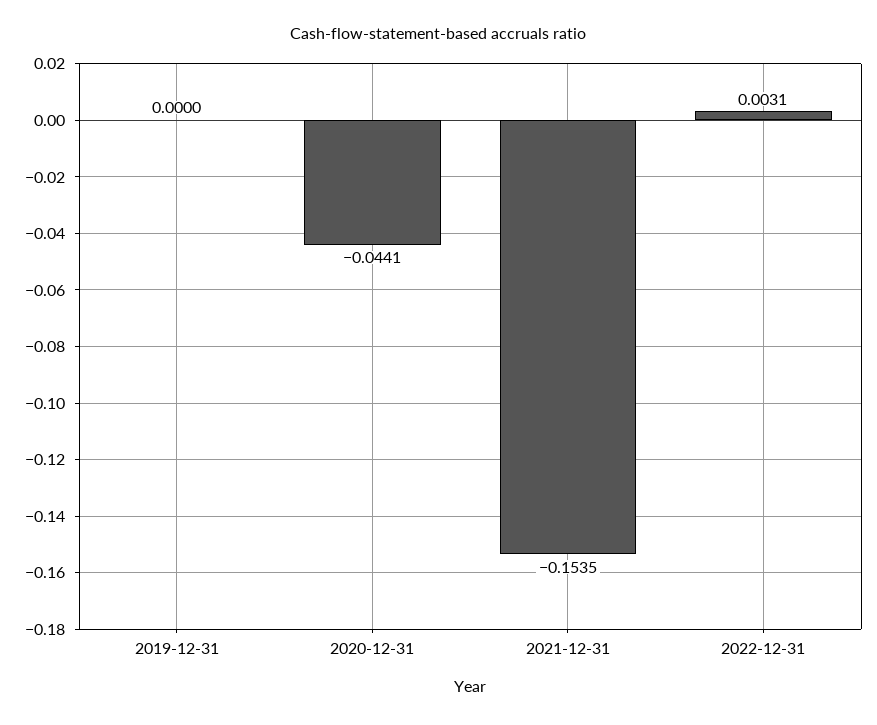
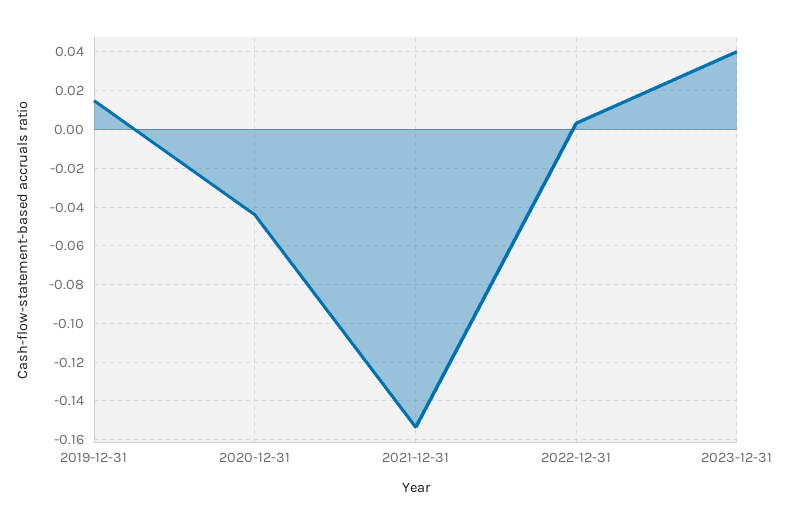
2019-12-31: 0 -> 0.015
2023-12-31: none -> 0.04

